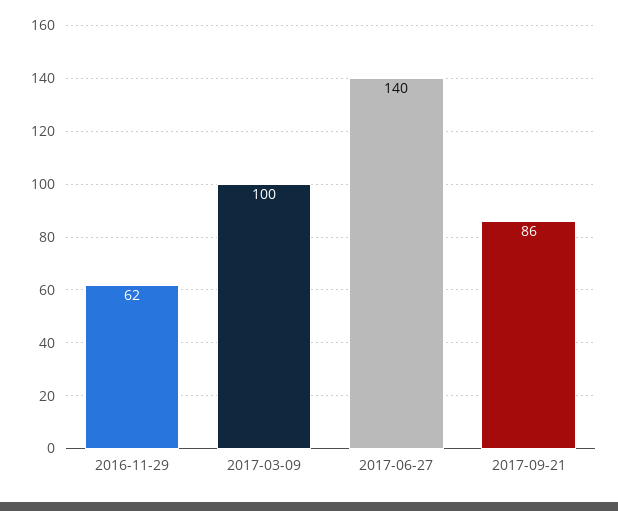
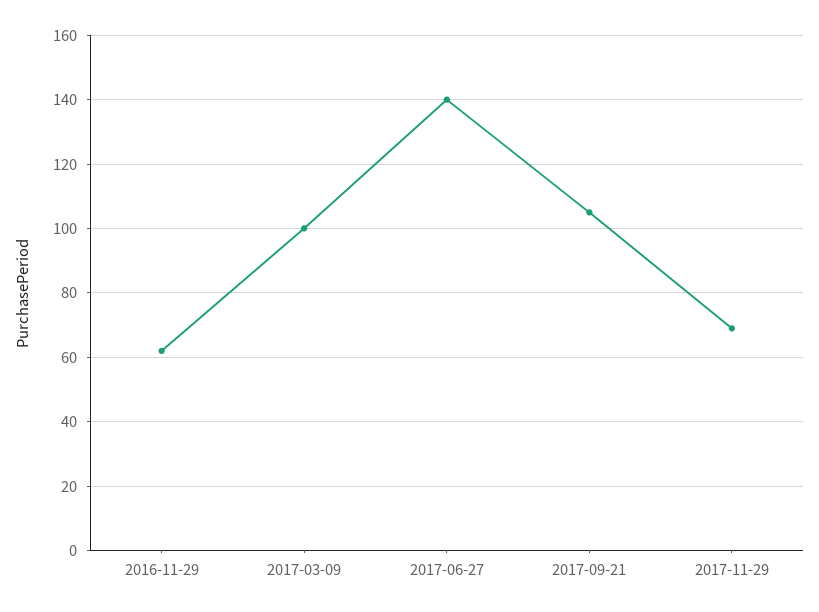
2017-09-21: 86 -> 105
2017-11-29: none -> 70

